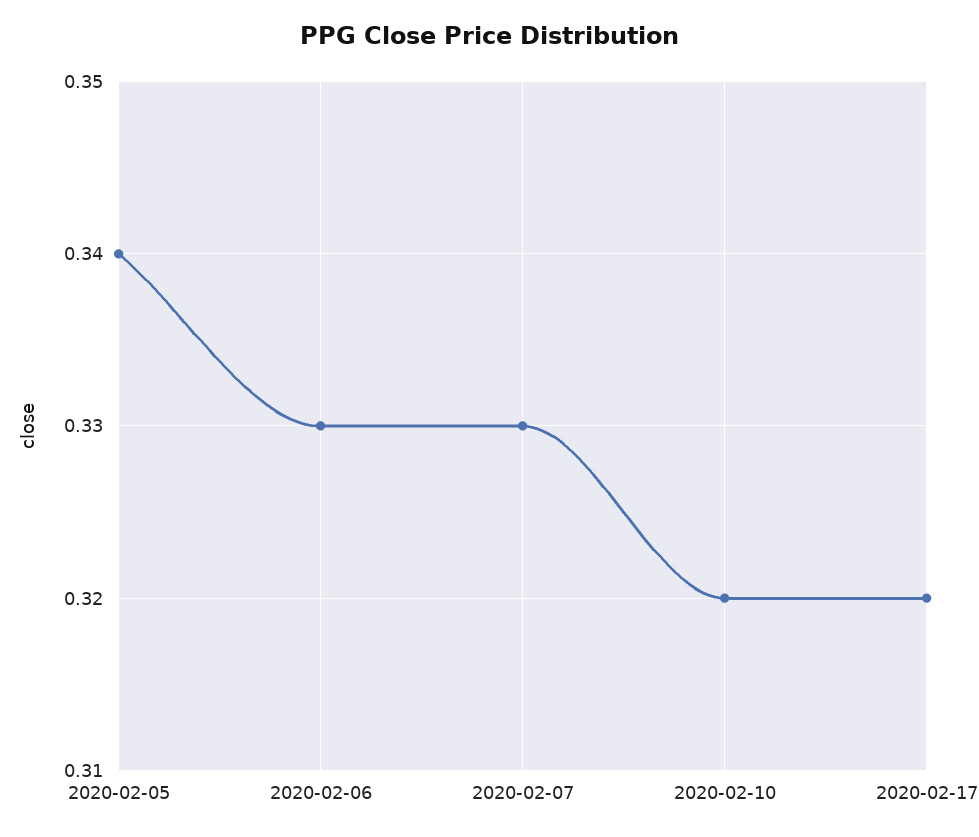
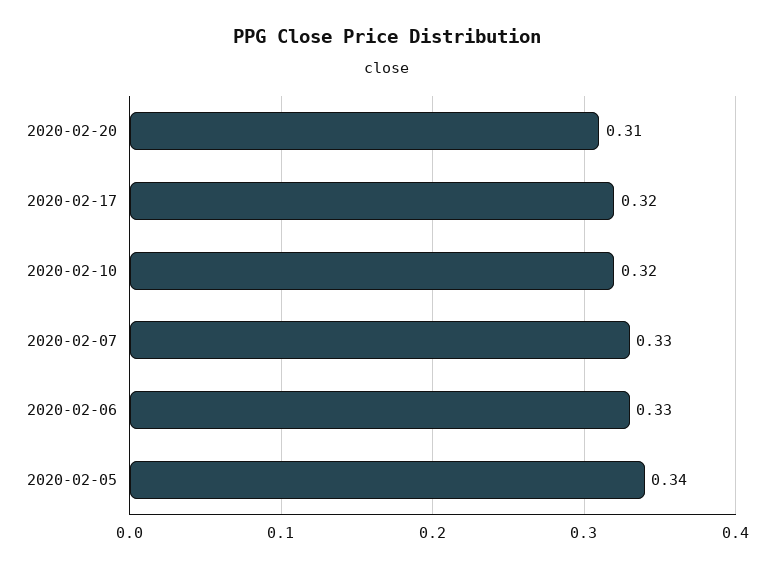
2020-02-20: none -> 0.31

